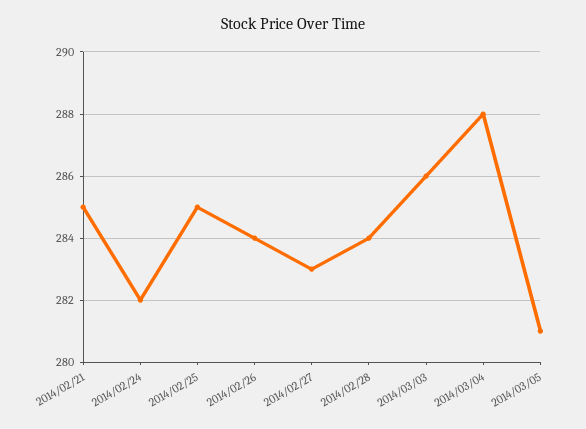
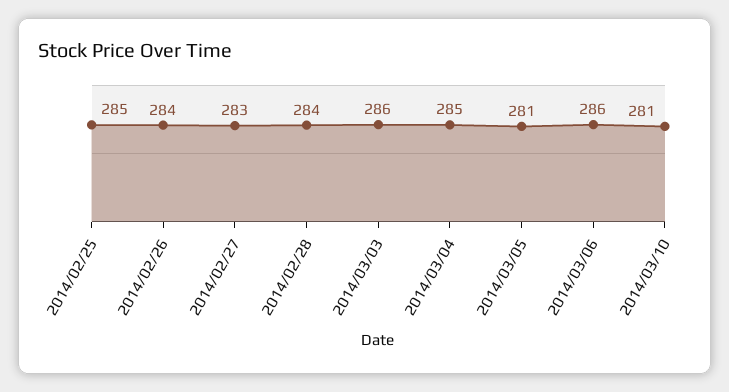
2014/02/21: 285 -> none
2014/02/24: 282 -> none
2014/03/04: 288 -> 285
2014/03/06: none -> 286
2014/03/10: none -> 281

